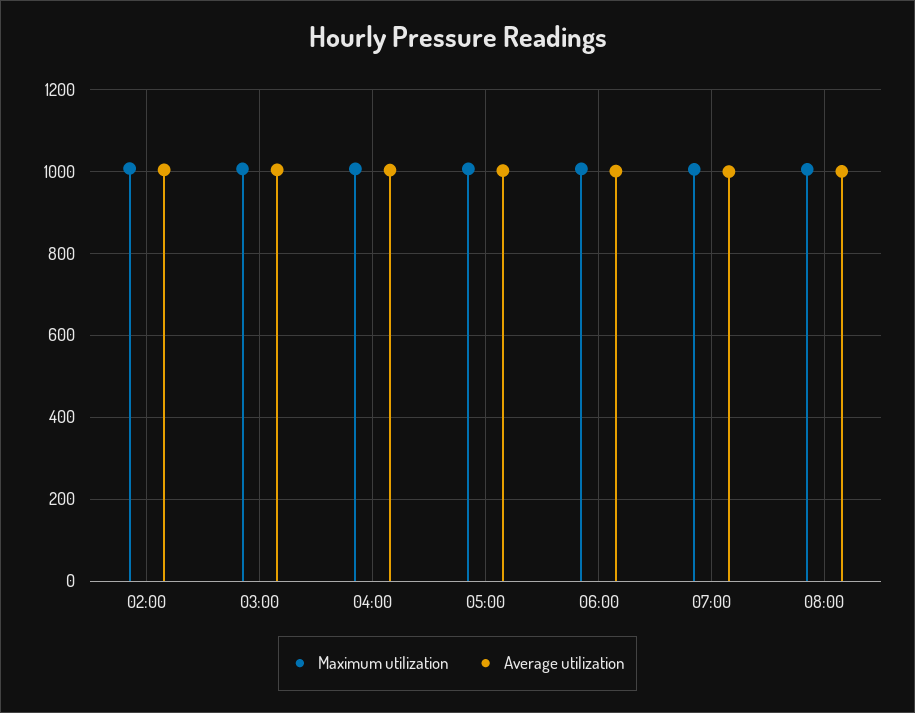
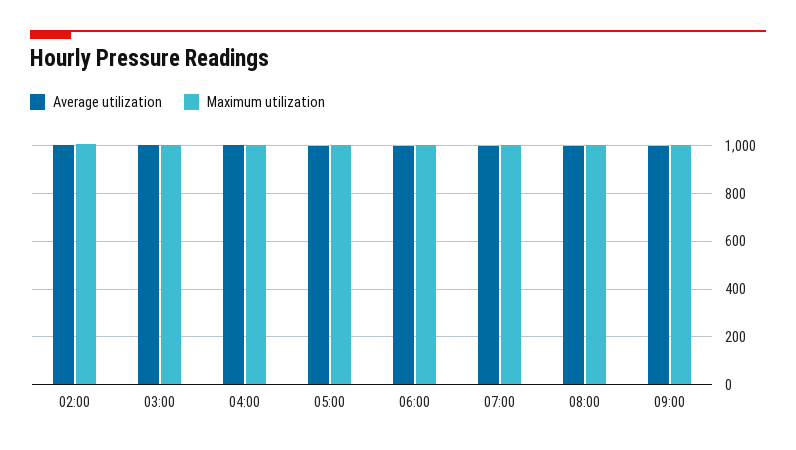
Average utilization, 09:00: none -> 1000
Maximum utilization, 09:00: none -> 1000

